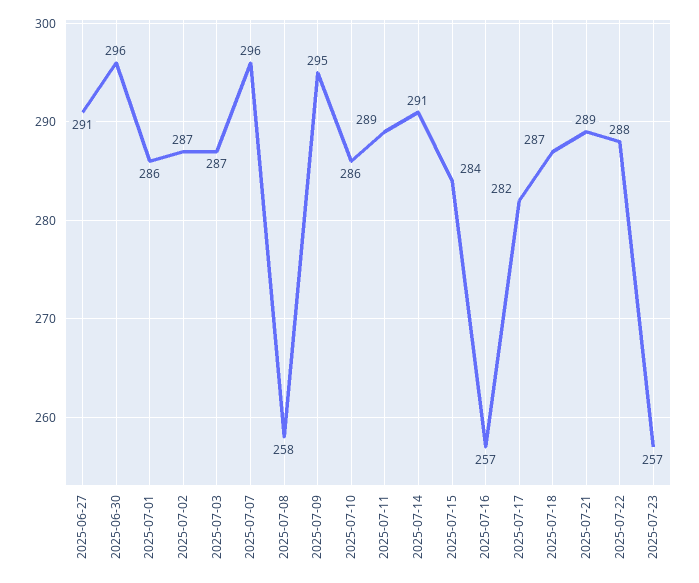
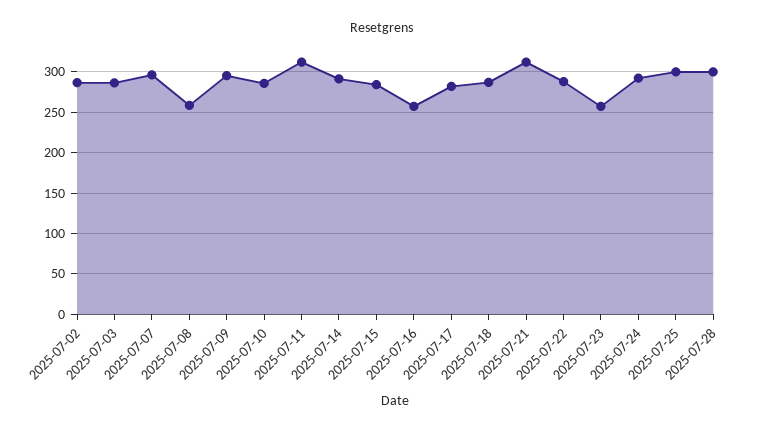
2025-06-27: 291 -> none
2025-06-30: 296 -> none
2025-07-01: 286 -> none
2025-07-11: 289 -> 310
2025-07-21: 289 -> 310
2025-07-24: none -> 290
2025-07-25: none -> 300
2025-07-28: none -> 300

